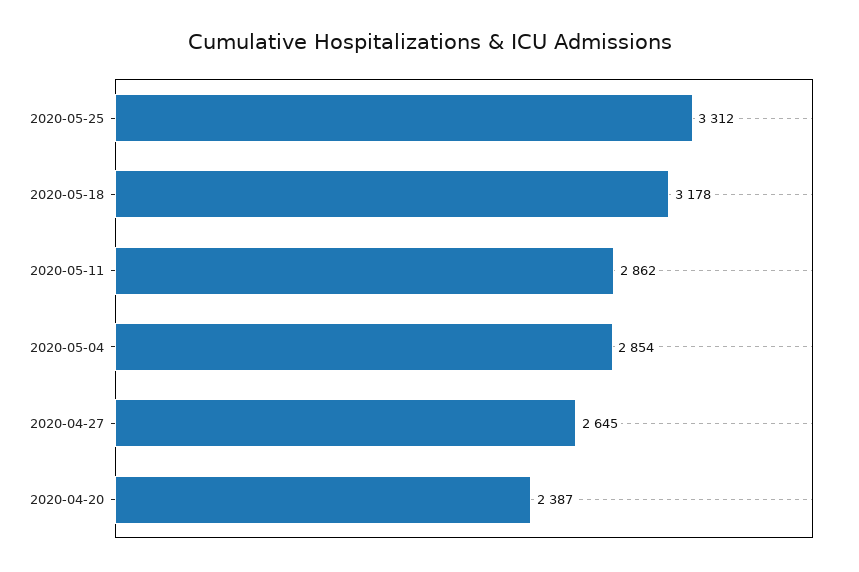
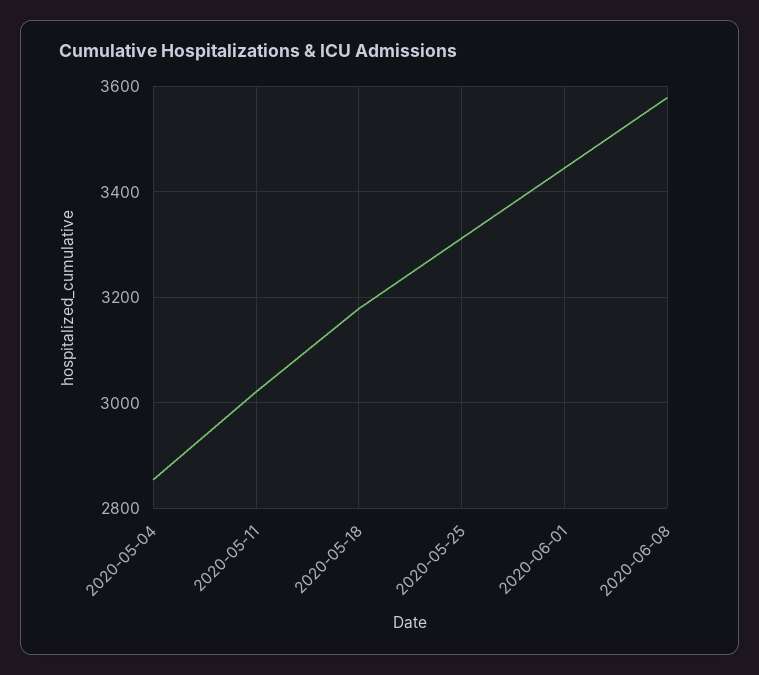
2020-05-11: 2862 -> 3020
2020-04-27: 2645 -> none
2020-04-20: 2387 -> none
2020-06-01: none -> 3440
2020-06-08: none -> 3580

